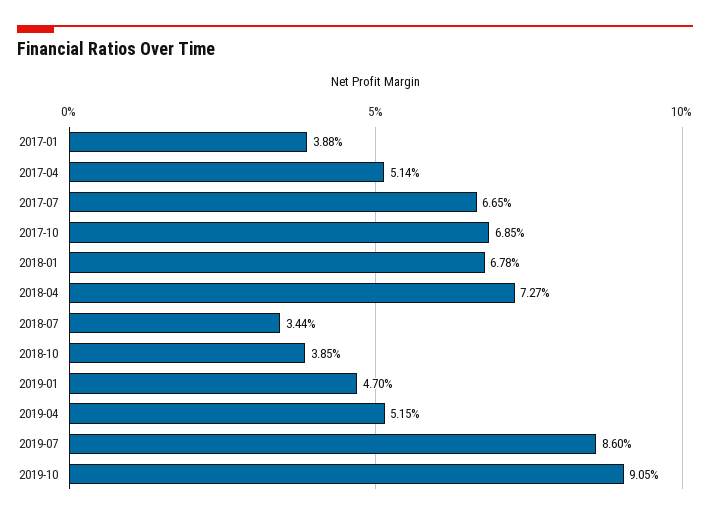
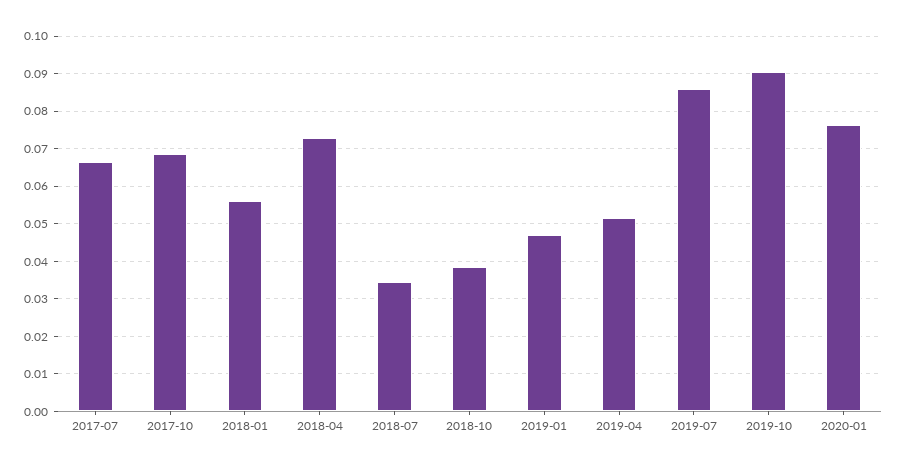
2017-01: 0.0388 -> none
2017-04: 0.0514 -> none
2018-01: 0.0678 -> 0.056
2020-01: none -> 0.076

